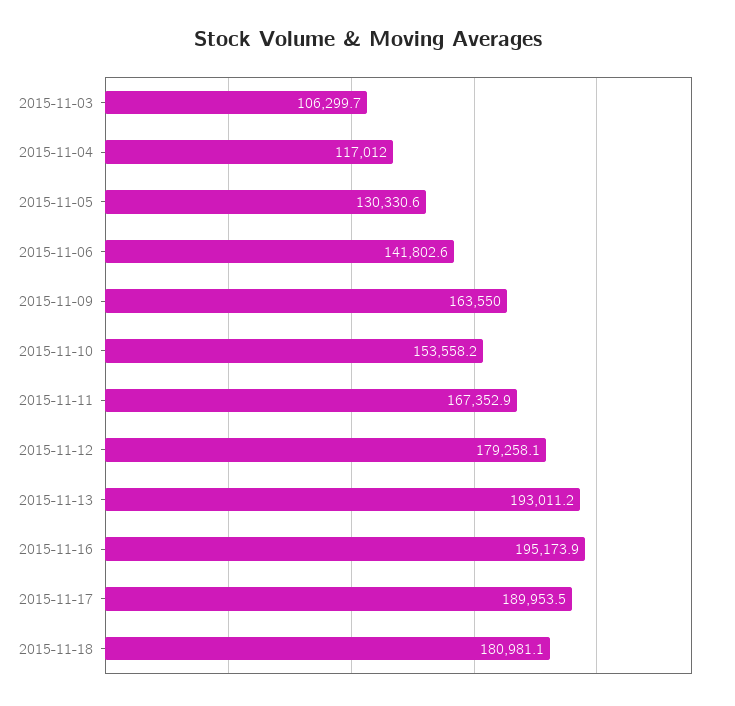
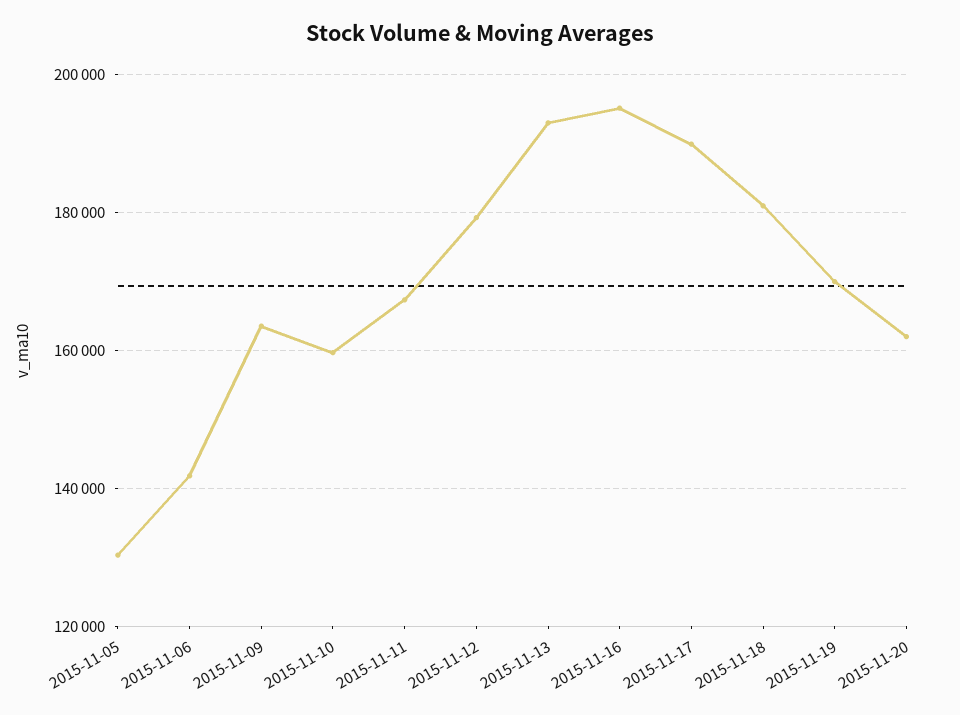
2015-11-03: 106299.7 -> none
2015-11-04: 117012 -> none
2015-11-10: 153558.2 -> 160000
2015-11-19: none -> 170000
2015-11-20: none -> 162000

